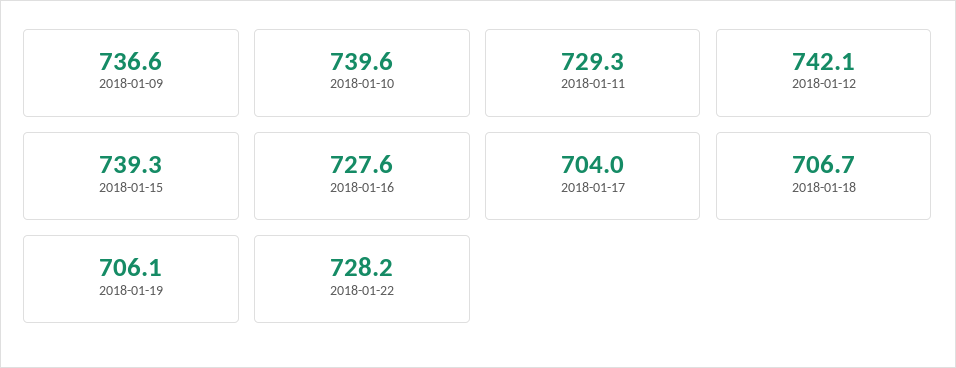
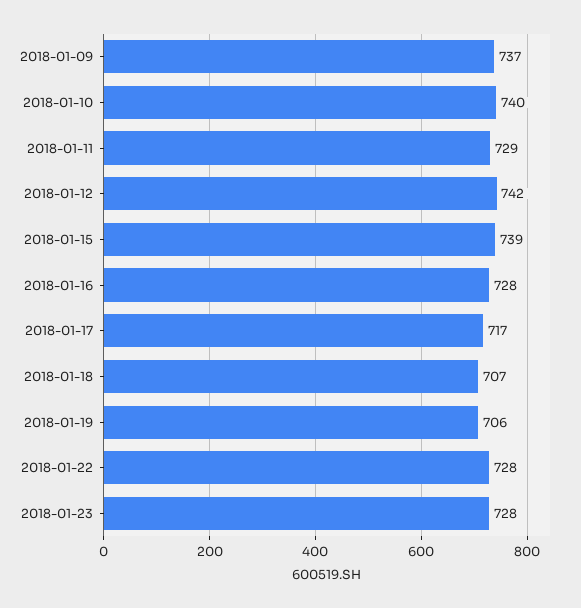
2018-01-17: 704 -> 717
2018-01-23: none -> 728

